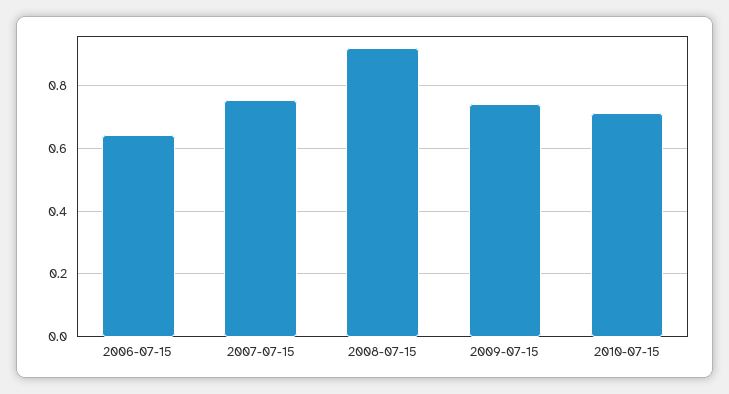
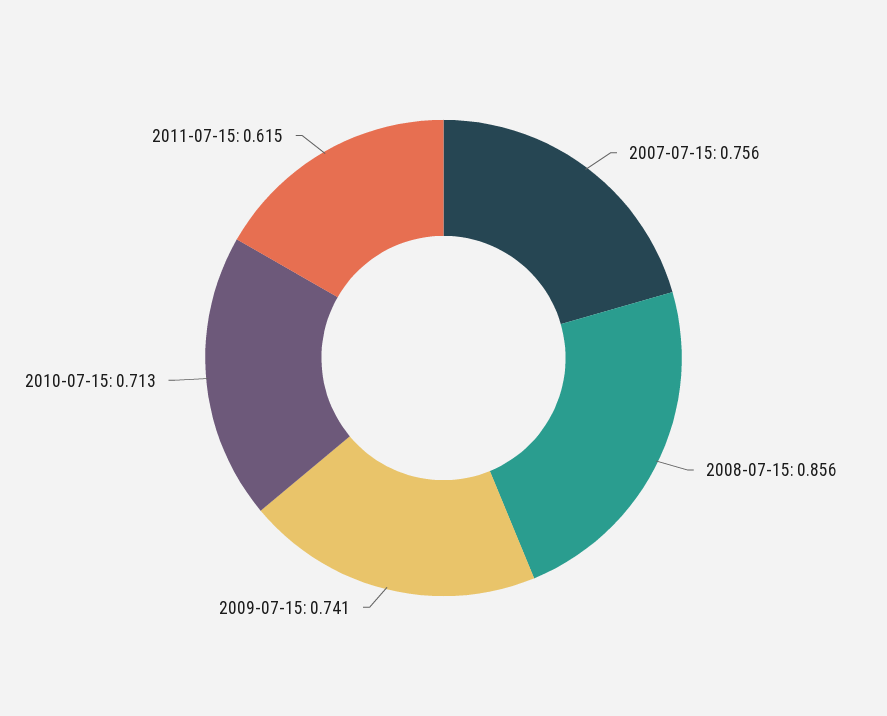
2006-07-15: 0.64 -> none
2008-07-15: 0.92 -> 0.856
2011-07-15: none -> 0.615

